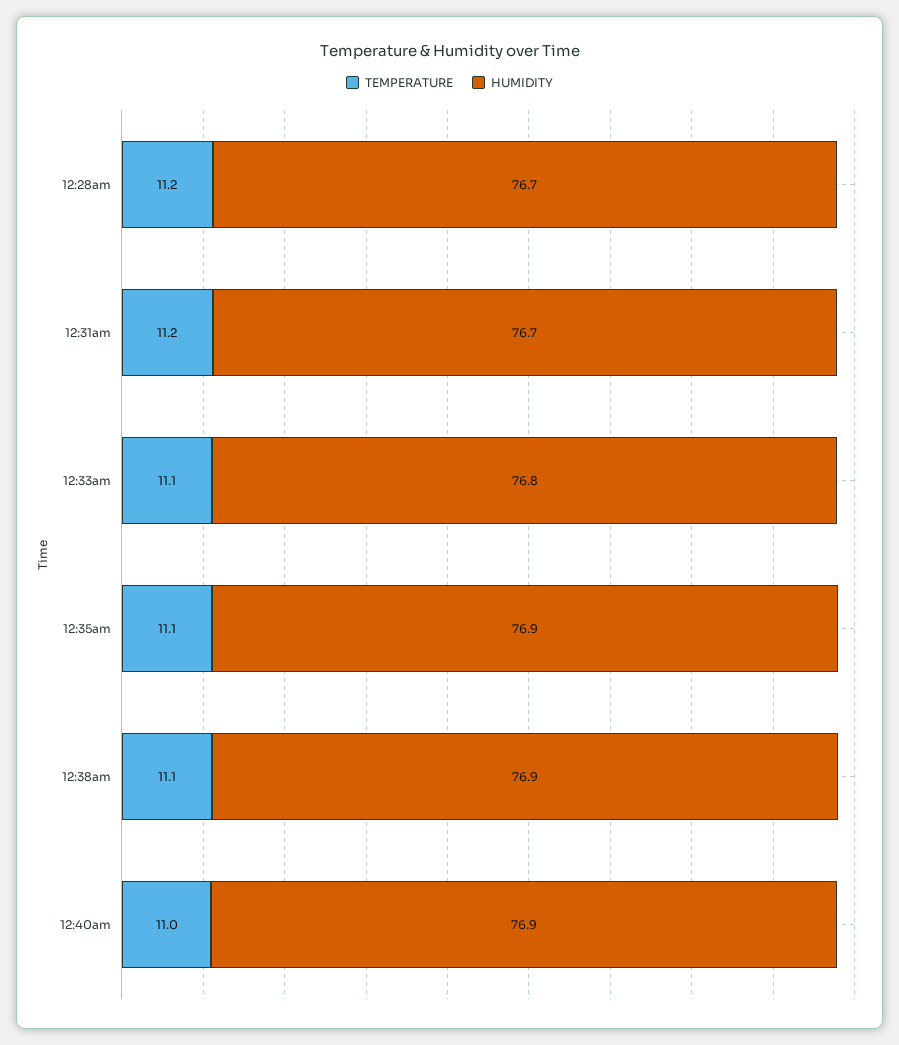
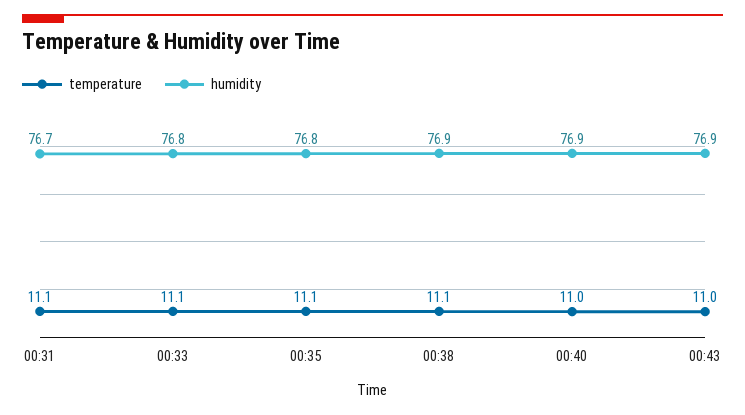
TEMPERATURE, 12:28am: 11.2 -> none
HUMIDITY, 12:28am: 76.7 -> none
TEMPERATURE, 12:31am: 11.2 -> 11.1
HUMIDITY, 12:35am: 76.9 -> 76.8
TEMPERATURE, 00:43: none -> 11
HUMIDITY, 00:43: none -> 76.9

